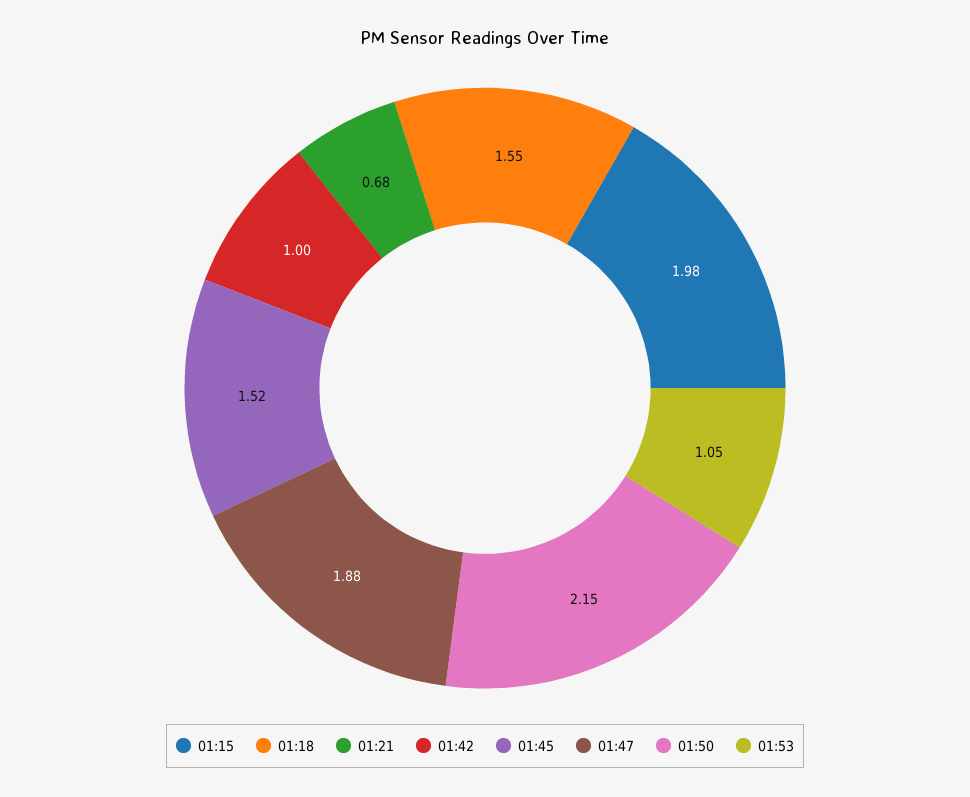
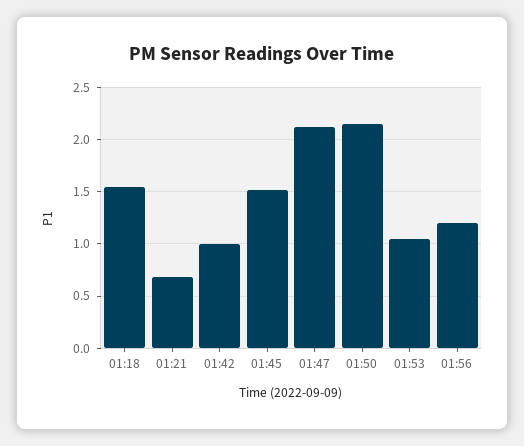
01:15: 1.98 -> none
01:47: 1.88 -> 2.1
01:56: none -> 1.2

